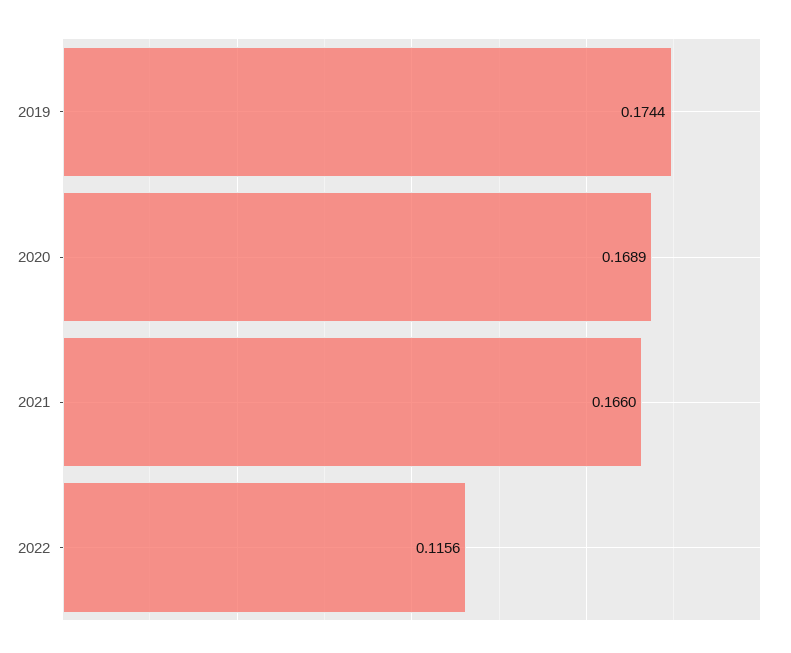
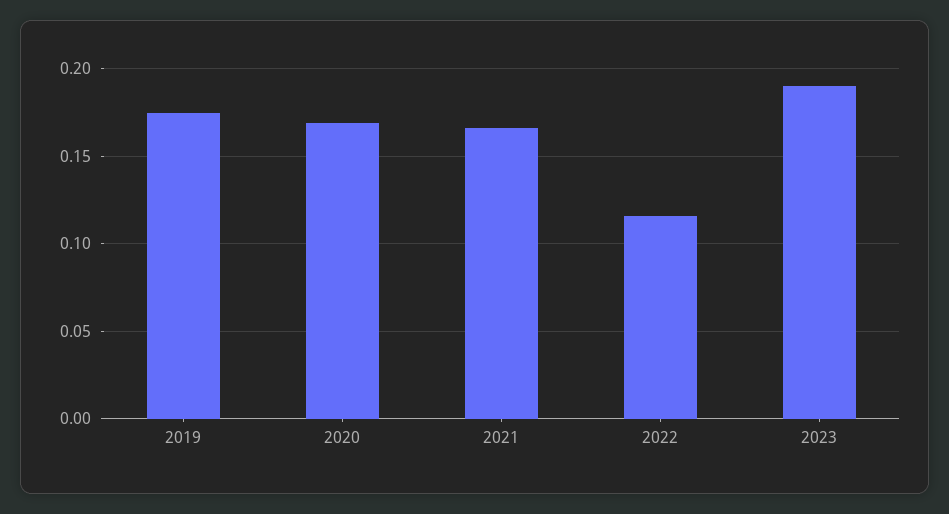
2023: none -> 0.19

